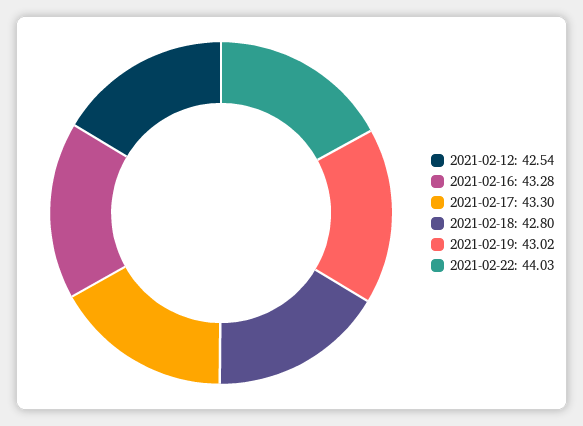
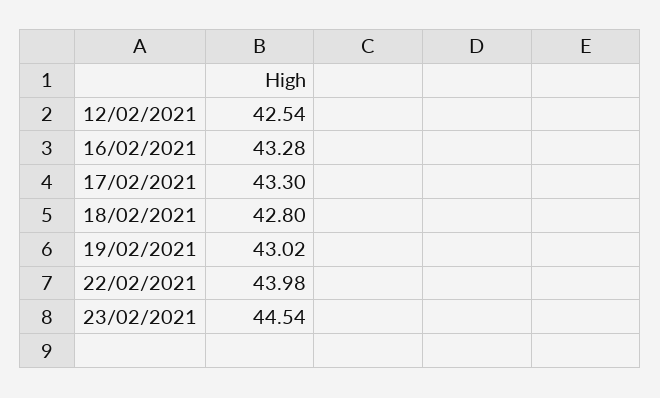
2021-02-22: 44.03 -> 43.98
23/02/2021: none -> 44.54

